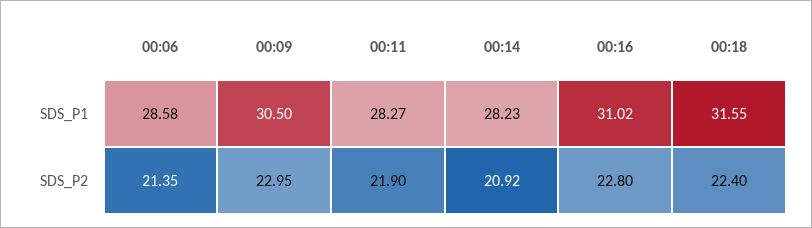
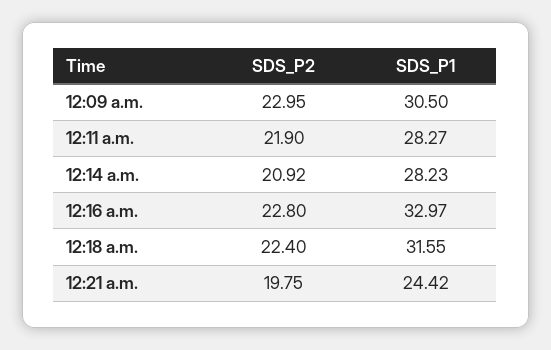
00:06, SDS_P1: 28.58 -> none
00:16, SDS_P1: 31.02 -> 32.97
00:06, SDS_P2: 21.35 -> none
12:21 a.m., SDS_P2: none -> 19.75
12:21 a.m., SDS_P1: none -> 24.42

